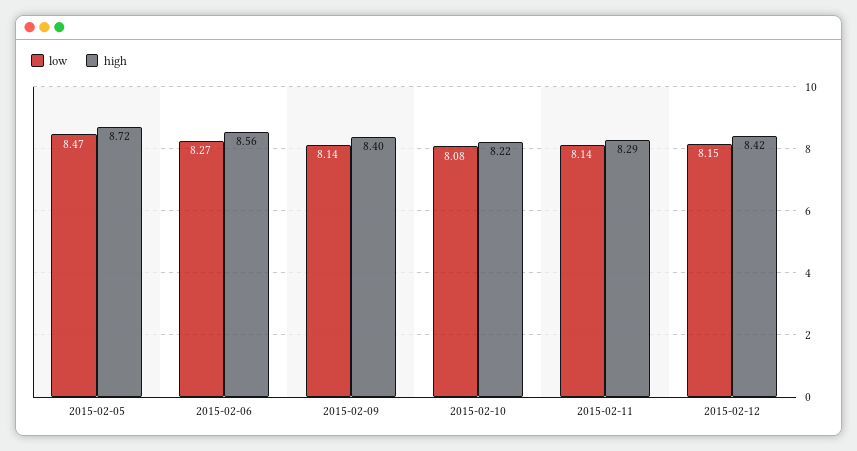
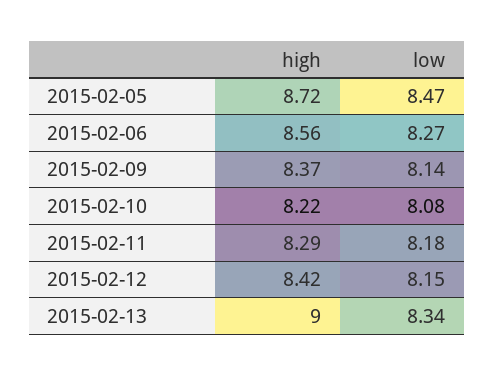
high, 2015-02-09: 8.4 -> 8.37
low, 2015-02-11: 8.14 -> 8.18
high, 2015-02-13: none -> 9
low, 2015-02-13: none -> 8.34

